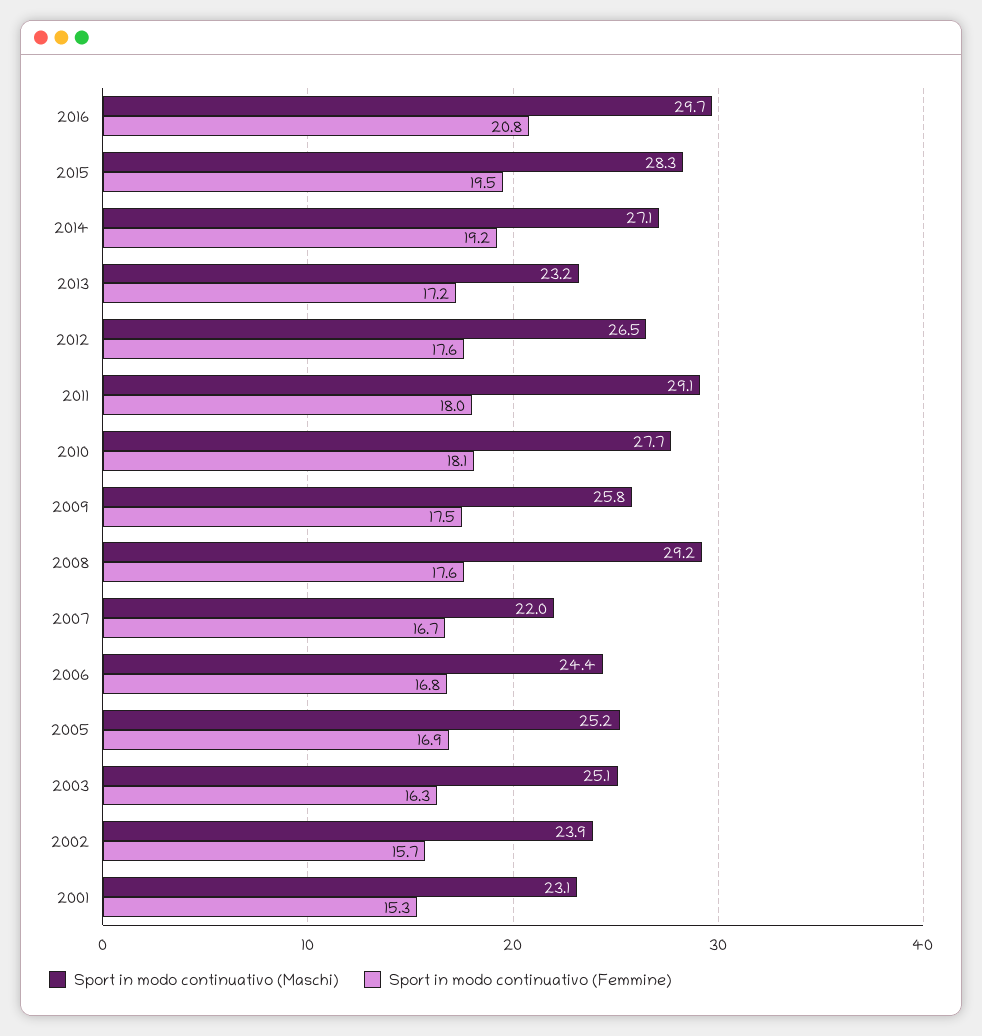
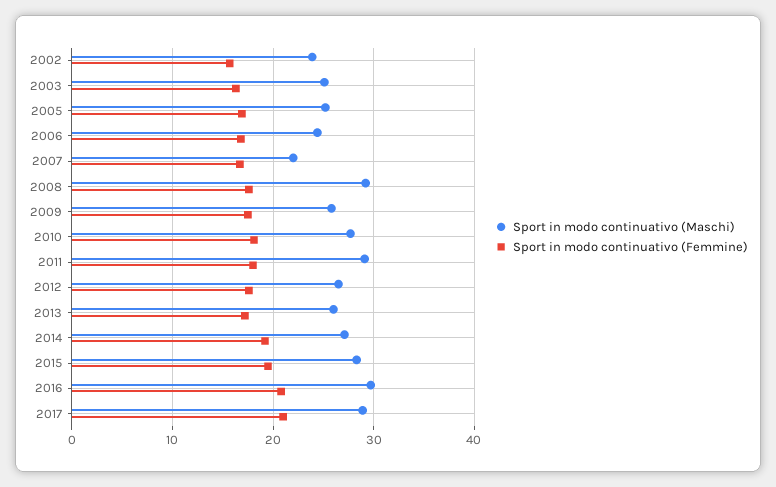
Sport in modo continuativo (Maschi), 2013: 23.2 -> 26
Sport in modo continuativo (Maschi), 2001: 23.1 -> none
Sport in modo continuativo (Femmine), 2001: 15.3 -> none
Sport in modo continuativo (Maschi), 2017: none -> 29
Sport in modo continuativo (Femmine), 2017: none -> 21

